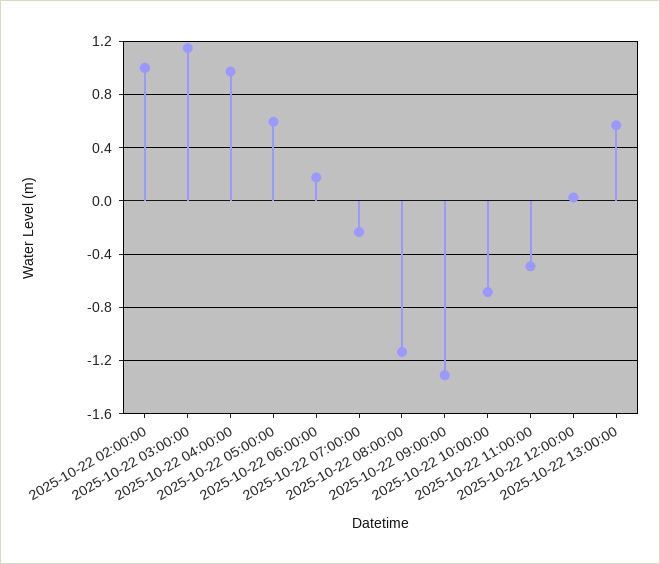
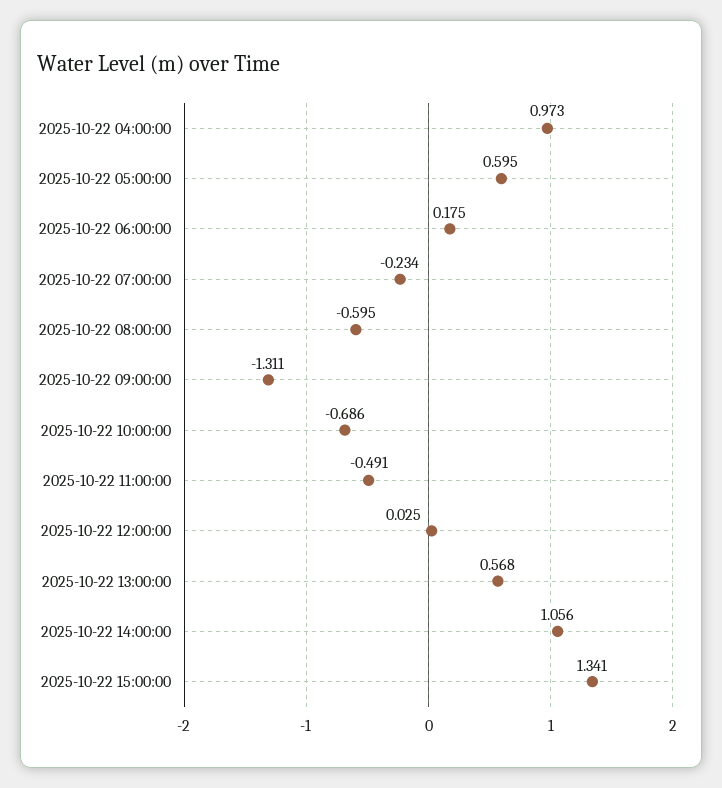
2025-10-22 02:00:00: 1 -> none
2025-10-22 03:00:00: 1.15 -> none
2025-10-22 08:00:00: -1.15 -> -0.595
2025-10-22 14:00:00: none -> 1.056
2025-10-22 15:00:00: none -> 1.341

